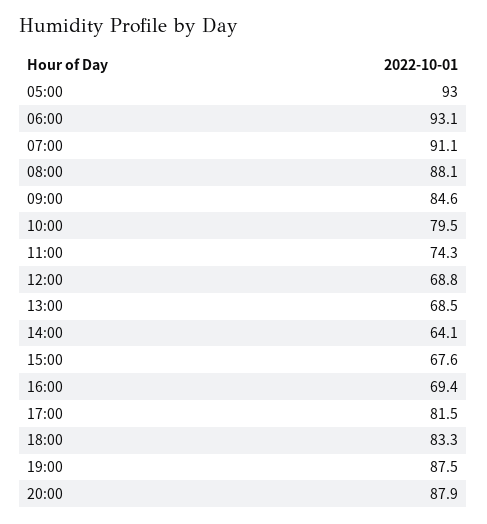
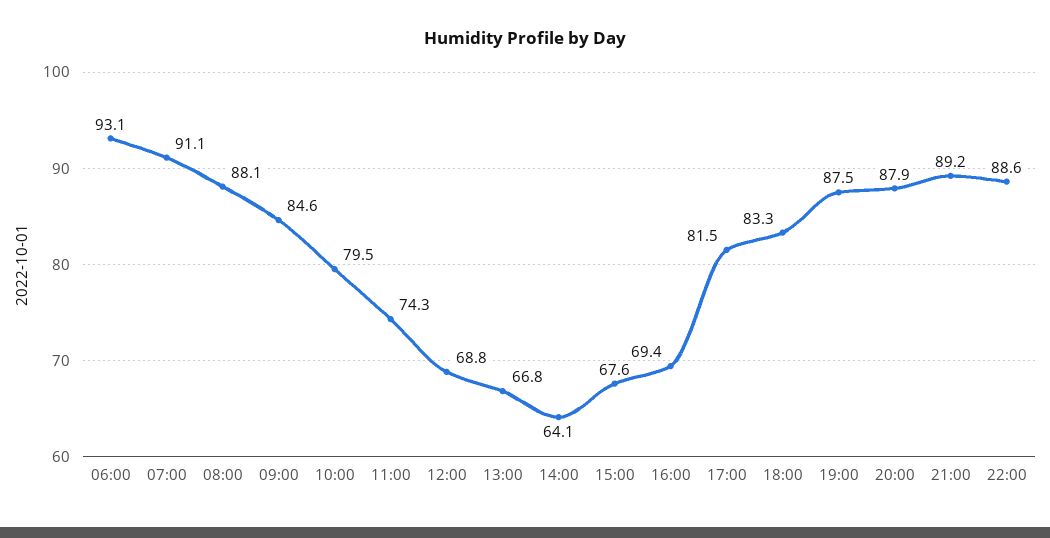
05:00: 93 -> none
13:00: 68.5 -> 66.8
21:00: none -> 89.2
22:00: none -> 88.6

